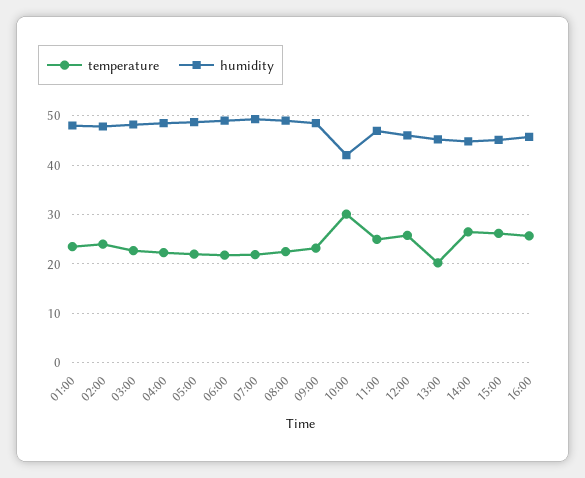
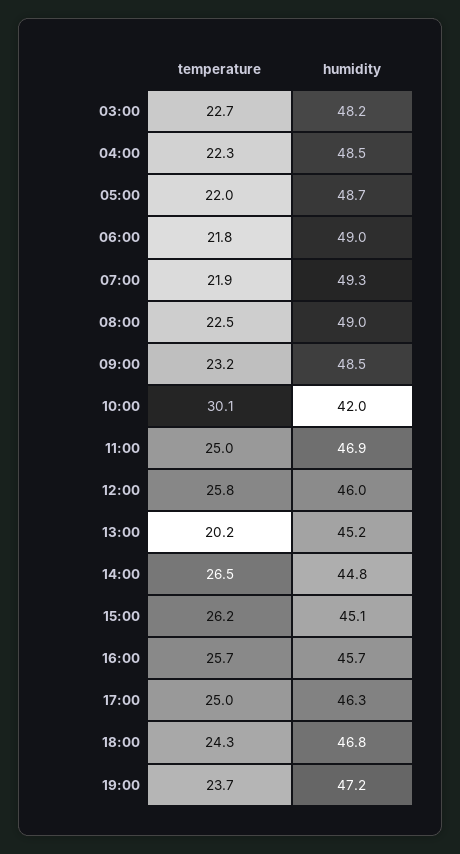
temperature, 01:00: 24 -> none
humidity, 01:00: 48 -> none
temperature, 02:00: 24 -> none
humidity, 02:00: 48 -> none
temperature, 17:00: none -> 25
humidity, 17:00: none -> 46.3
temperature, 18:00: none -> 24.3
humidity, 18:00: none -> 46.8
temperature, 19:00: none -> 23.7
humidity, 19:00: none -> 47.2

